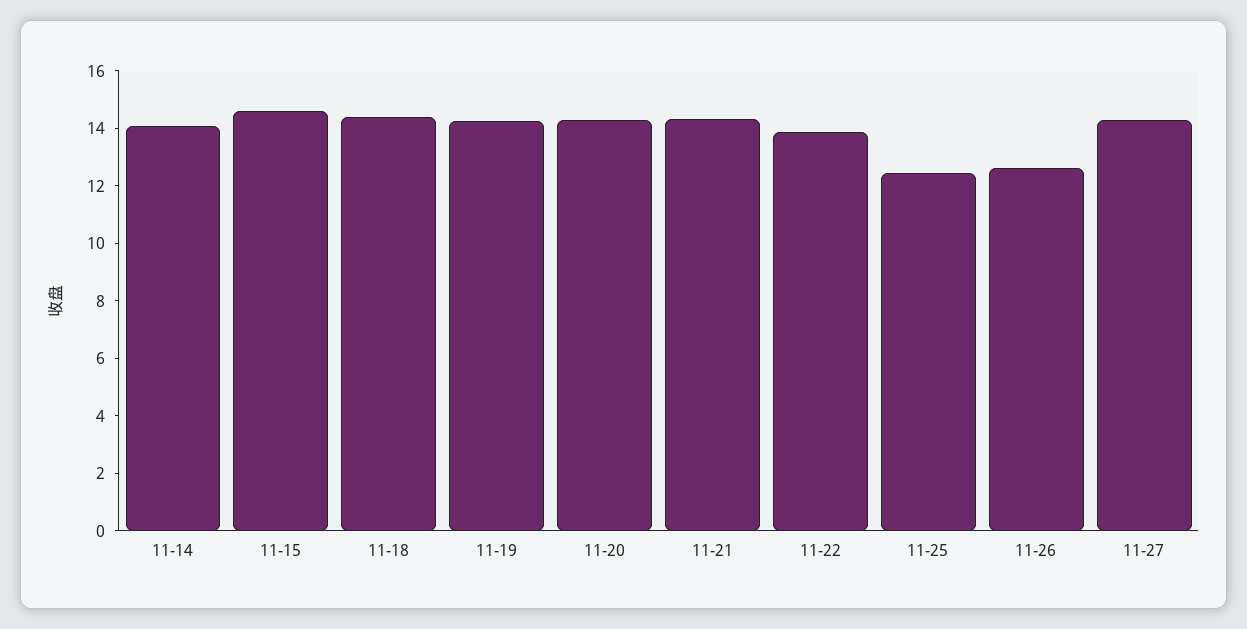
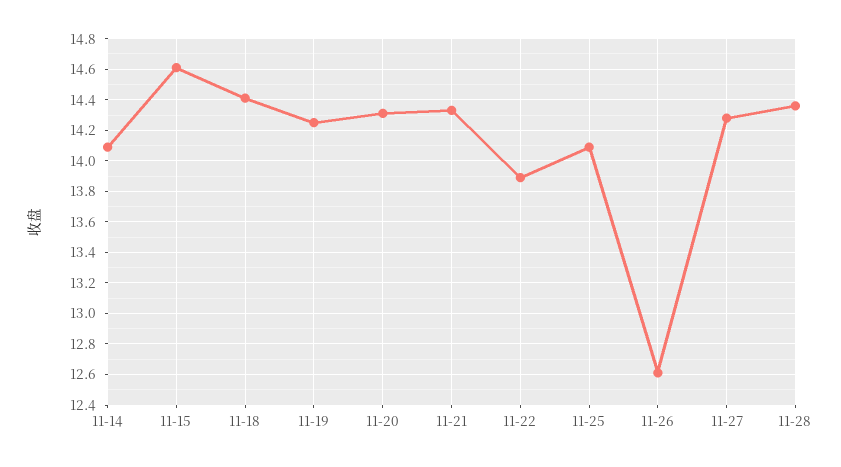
11-25: 12.5 -> 14.1
11-28: none -> 14.35

